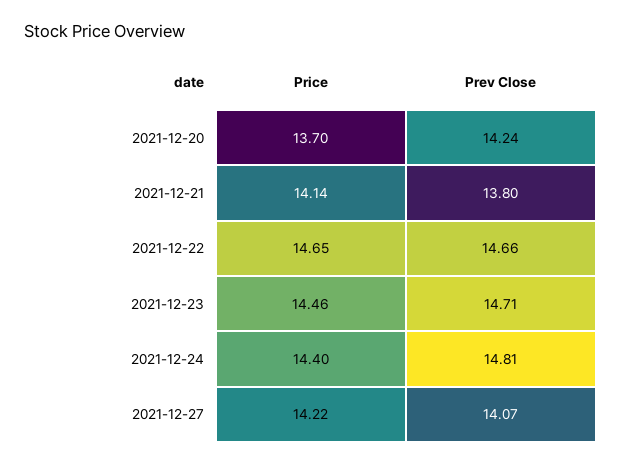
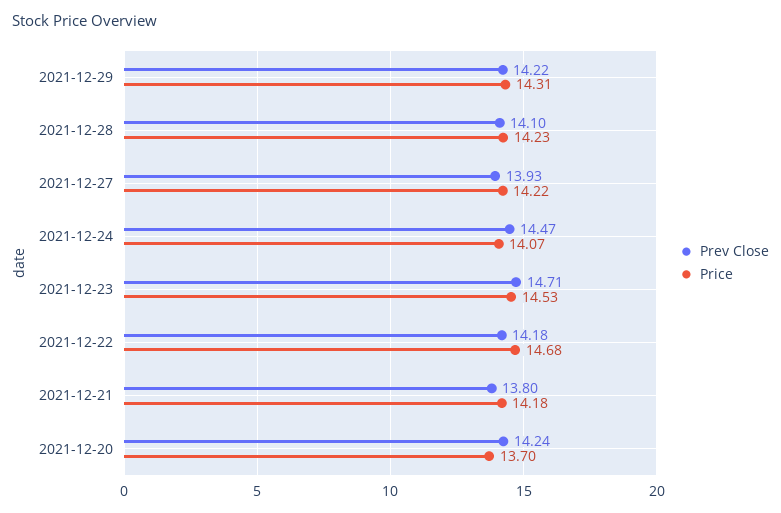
Price, 2021-12-21: 14.14 -> 14.18
Price, 2021-12-22: 14.65 -> 14.68
Prev Close, 2021-12-22: 14.66 -> 14.18
Price, 2021-12-23: 14.46 -> 14.53
Price, 2021-12-24: 14.4 -> 14.07
Prev Close, 2021-12-24: 14.81 -> 14.47
Prev Close, 2021-12-27: 14.07 -> 13.93
Prev Close, 2021-12-29: none -> 14.22
Price, 2021-12-29: none -> 14.31
Prev Close, 2021-12-28: none -> 14.1
Price, 2021-12-28: none -> 14.23

